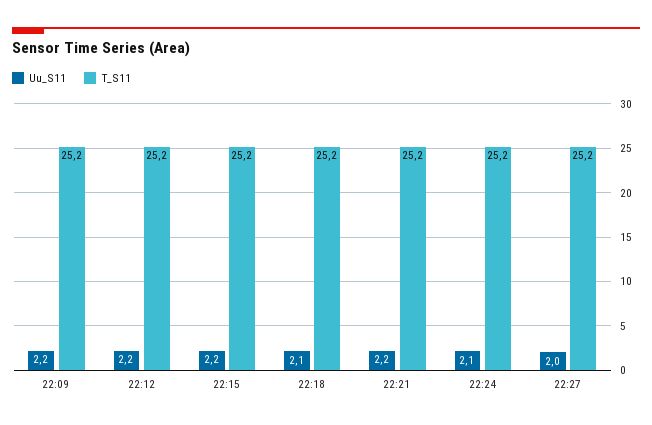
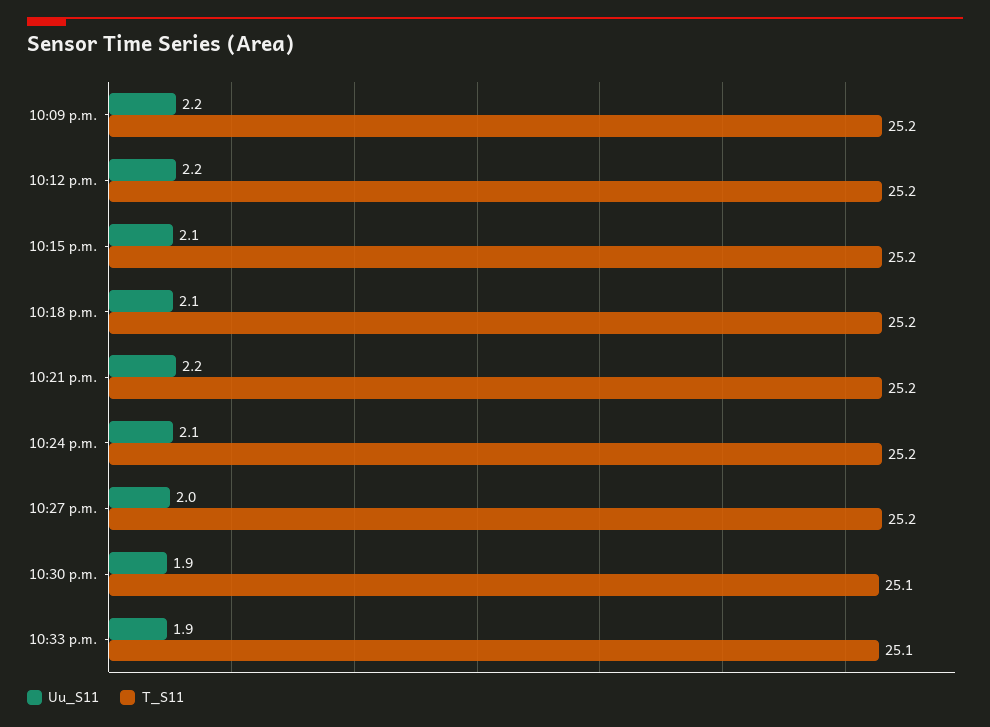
Uu_S11, 22:15: 2.2 -> 2.1
Uu_S11, 10:30 p.m.: none -> 1.9
T_S11, 10:30 p.m.: none -> 25.1
Uu_S11, 10:33 p.m.: none -> 1.9
T_S11, 10:33 p.m.: none -> 25.1

